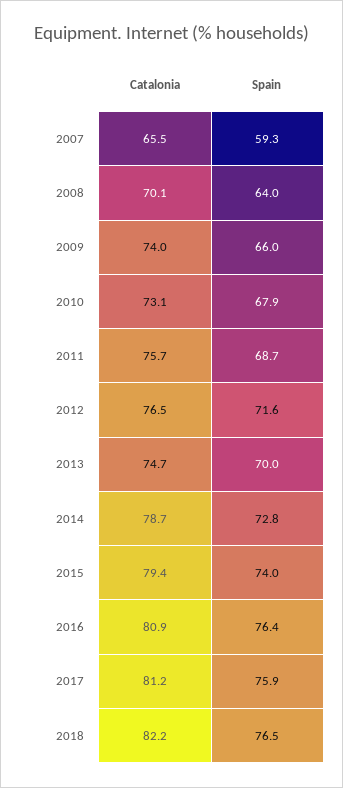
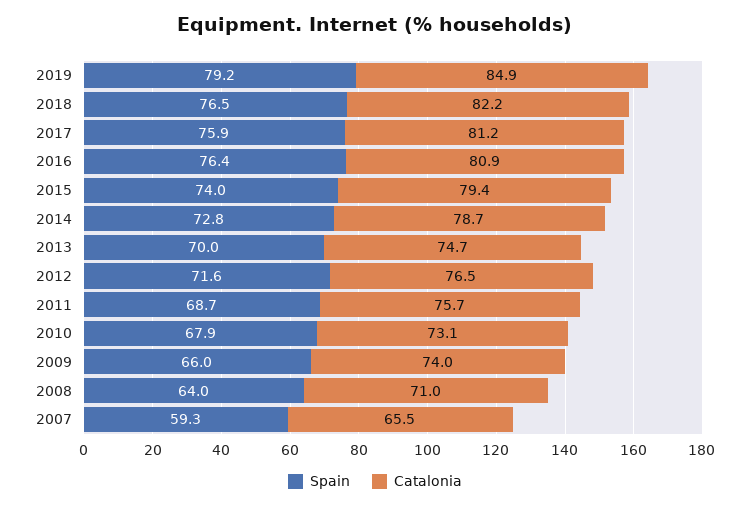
Catalonia, 2008: 70.1 -> 71
Spain, 2019: none -> 79.2
Catalonia, 2019: none -> 84.9

